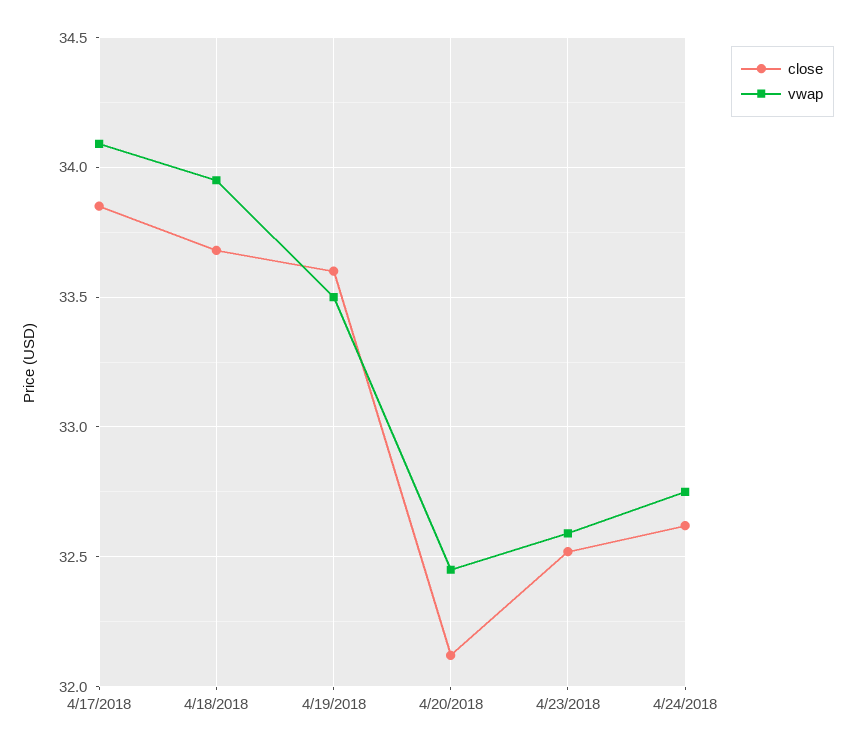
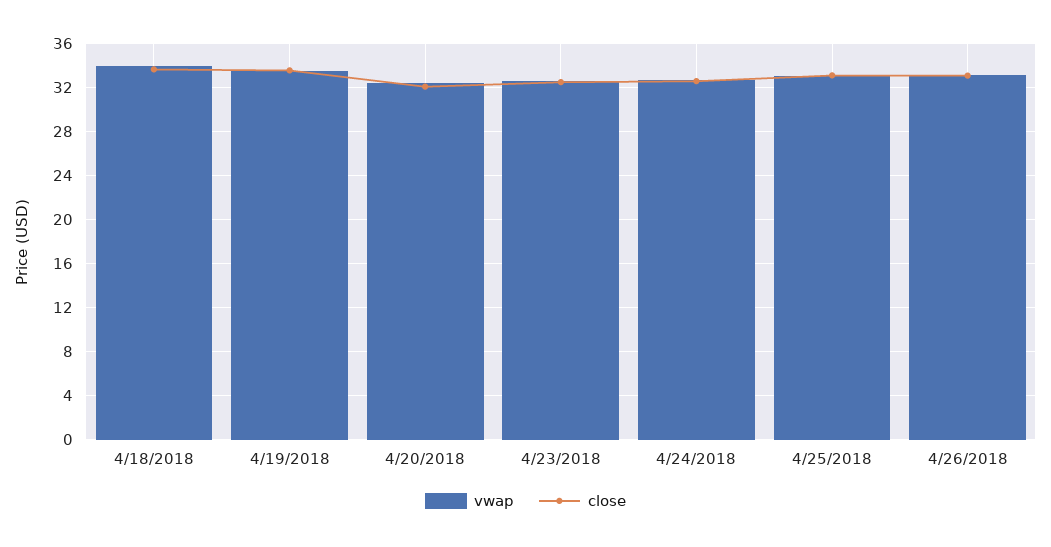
close, 4/17/2018: 33.85 -> none
vwap, 4/17/2018: 34.1 -> none
vwap, 4/25/2018: none -> 33
close, 4/25/2018: none -> 33
vwap, 4/26/2018: none -> 33
close, 4/26/2018: none -> 33

